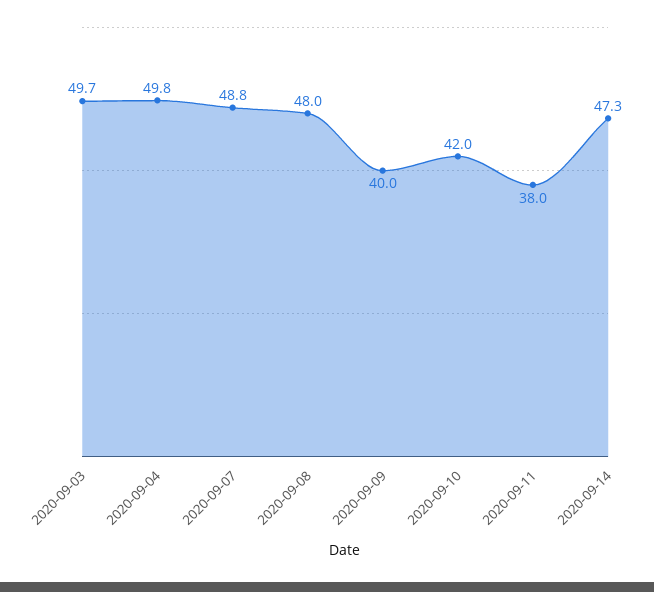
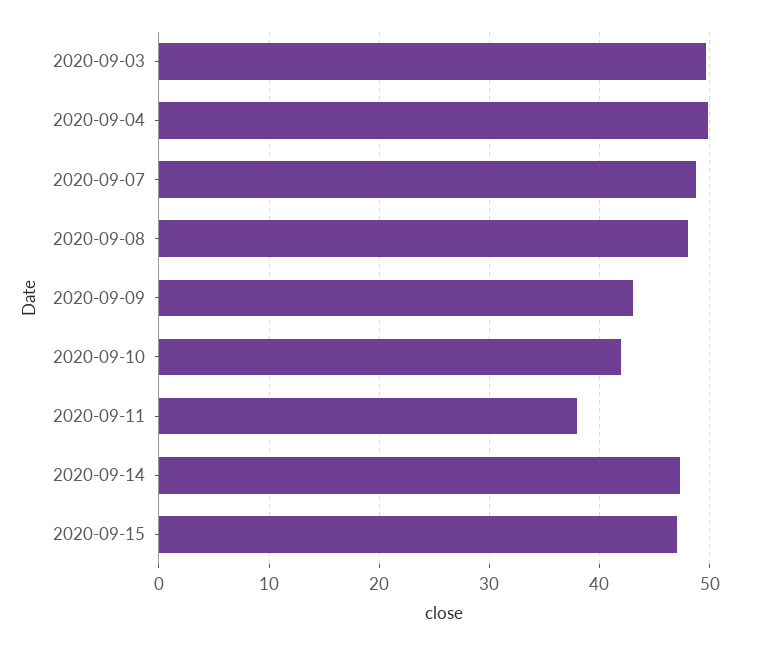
2020-09-09: 40 -> 43
2020-09-15: none -> 47

